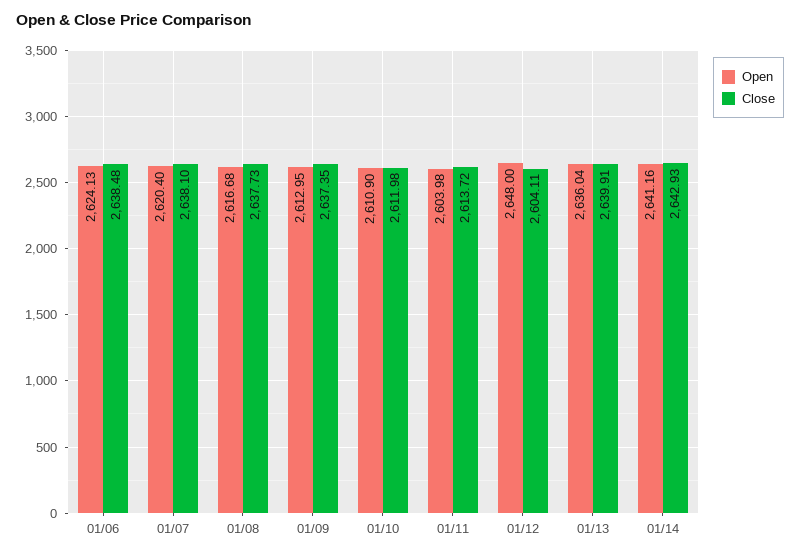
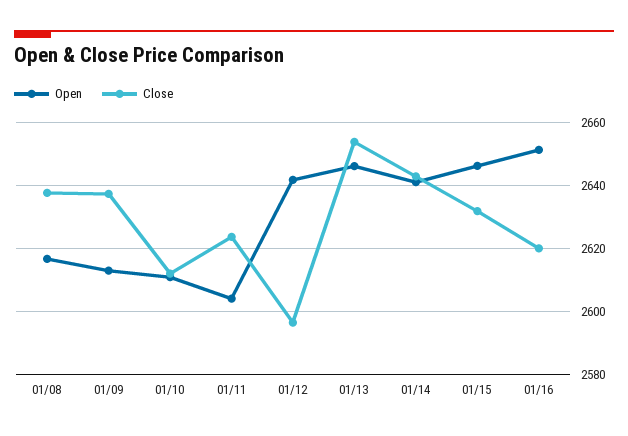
Open, 01/06: 2624.13 -> none
Close, 01/06: 2638.48 -> none
Open, 01/07: 2620.4 -> none
Close, 01/07: 2638.1 -> none
Close, 01/11: 2613.72 -> 2624
Open, 01/12: 2648 -> 2642
Close, 01/12: 2604.11 -> 2596
Open, 01/13: 2636.04 -> 2646
Close, 01/13: 2639.91 -> 2654
Open, 01/15: none -> 2646
Close, 01/15: none -> 2632
Open, 01/16: none -> 2652
Close, 01/16: none -> 2620

